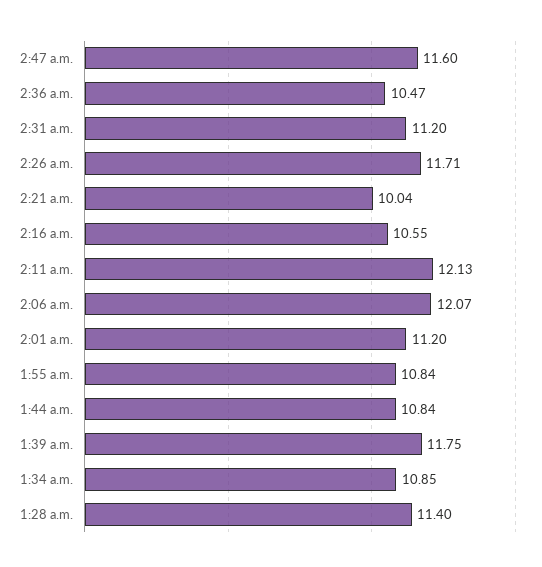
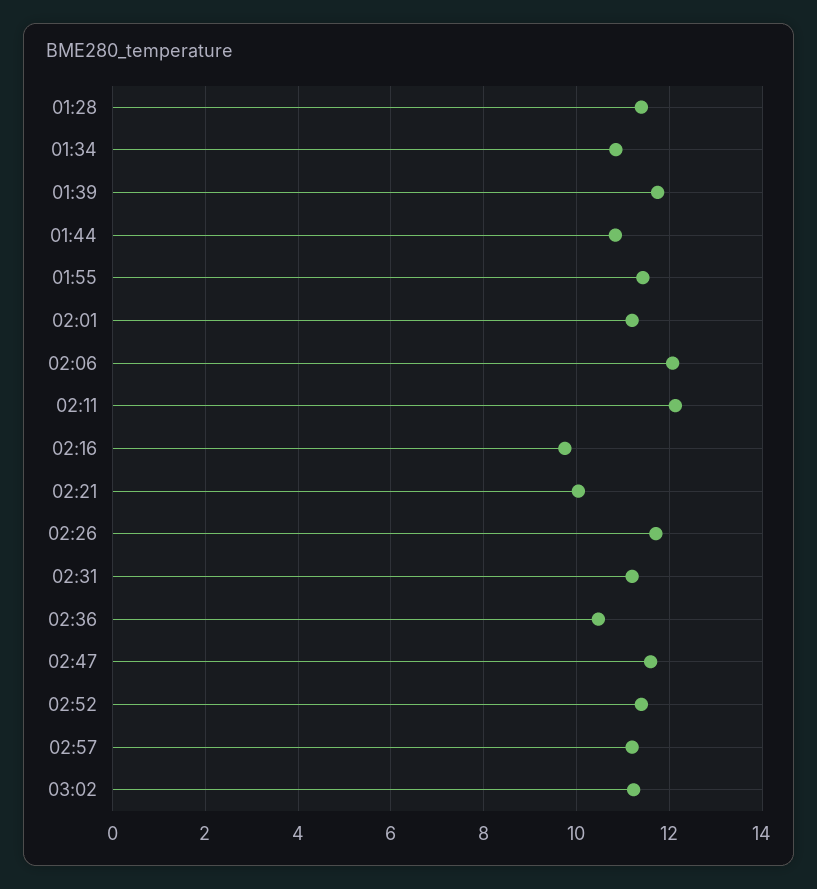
2:16 a.m.: 10.55 -> 9.8
1:55 a.m.: 10.84 -> 11.4
02:52: none -> 11.4
02:57: none -> 11.2
03:02: none -> 11.2

